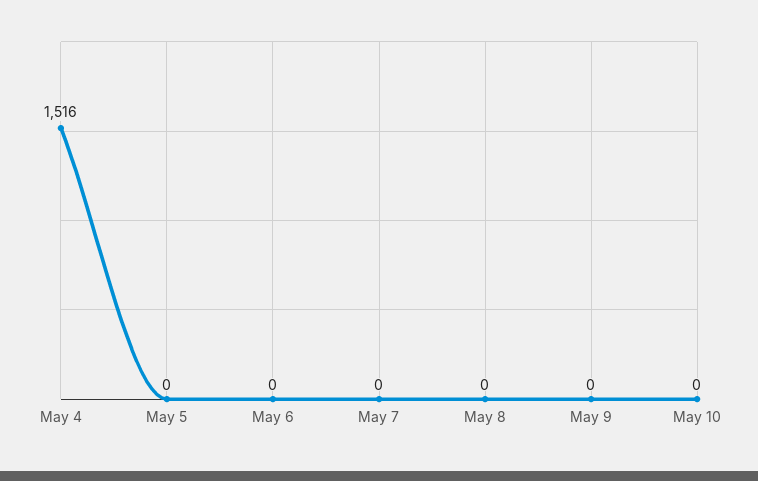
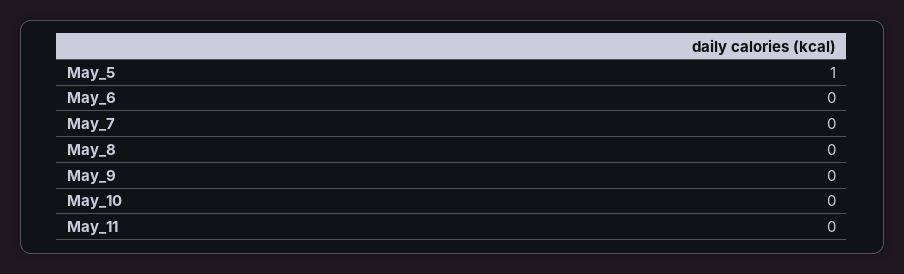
May 4: 1516 -> none
May 5: 0 -> 1
May_11: none -> 0

